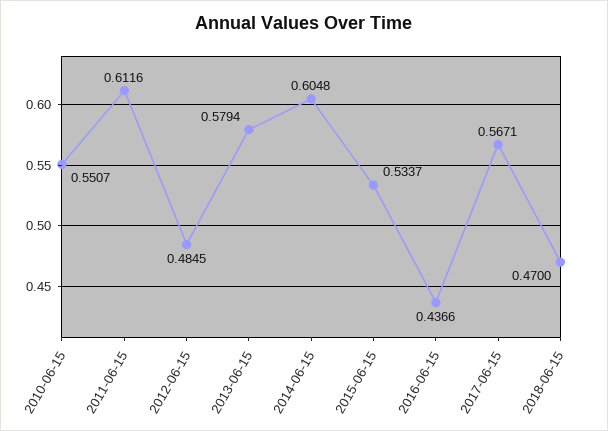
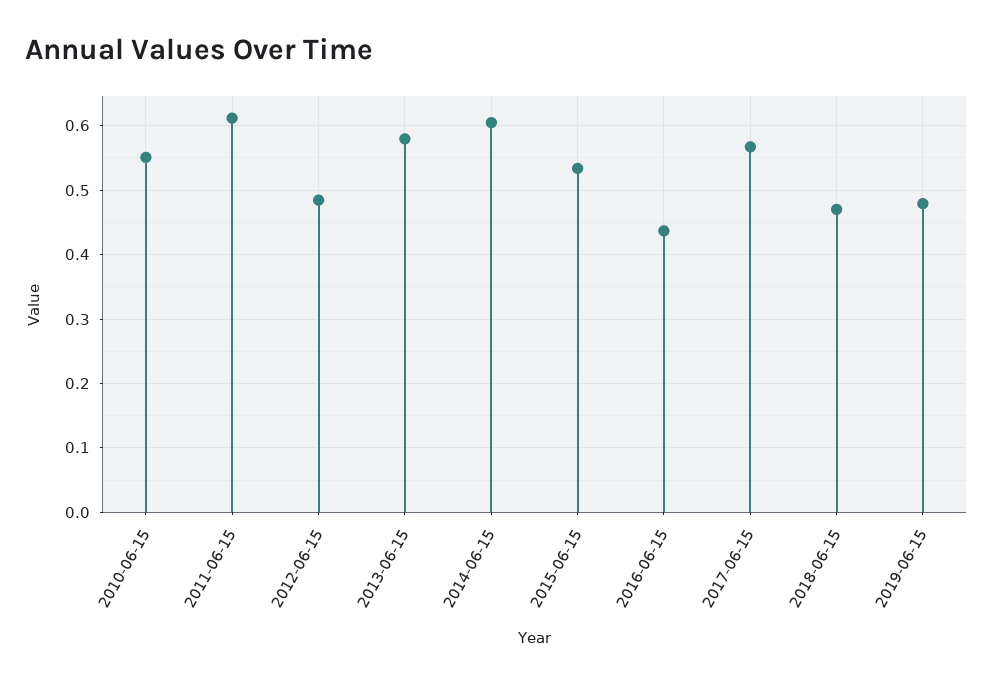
2019-06-15: none -> 0.48

